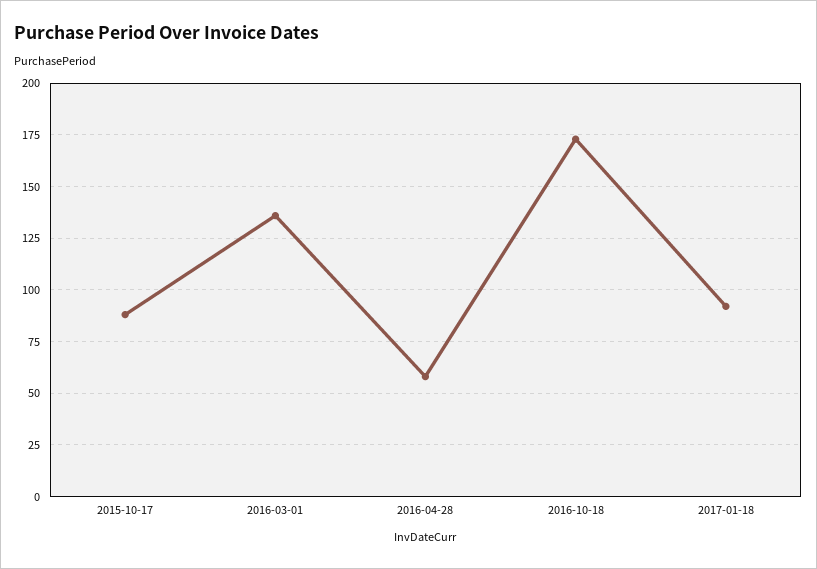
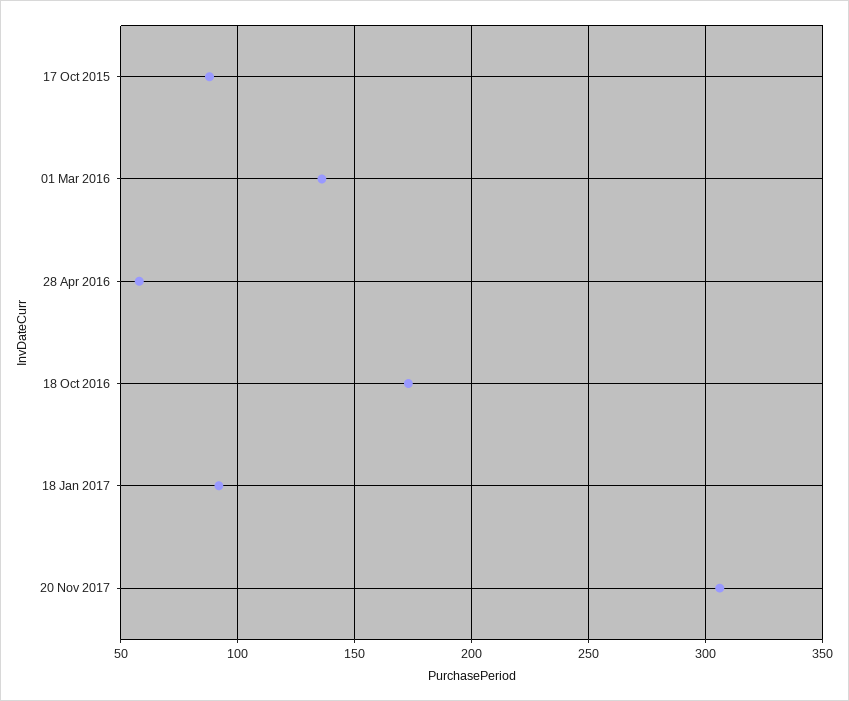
20 Nov 2017: none -> 305

